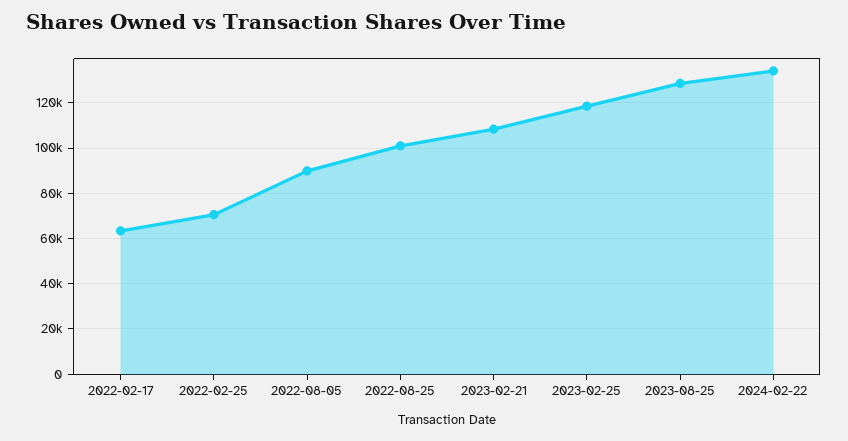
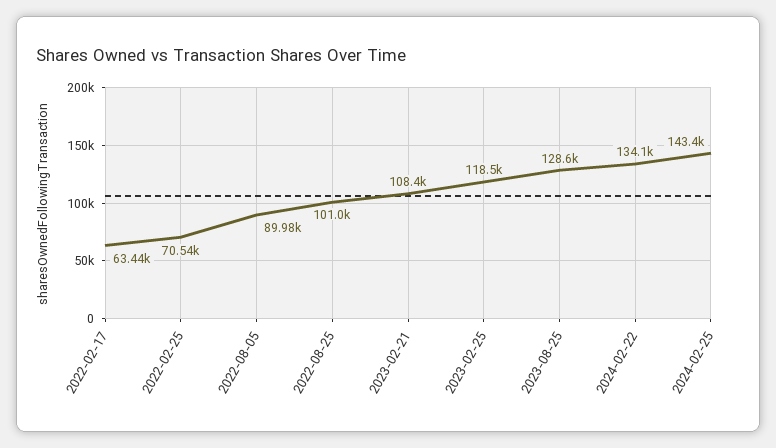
2024-02-25: none -> 143400

